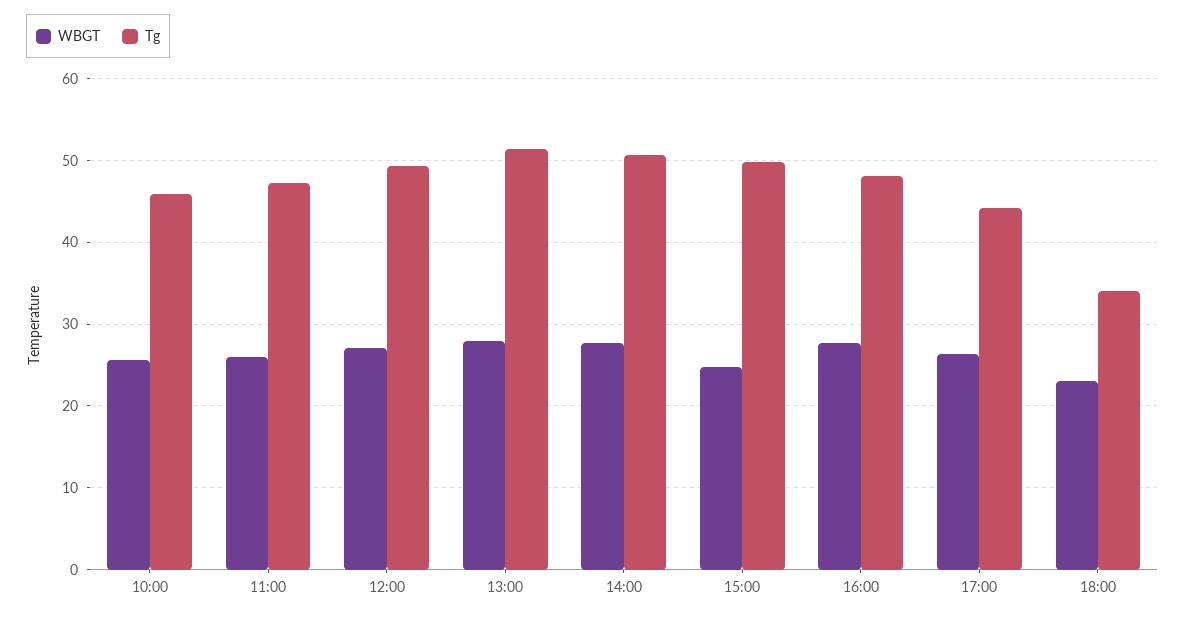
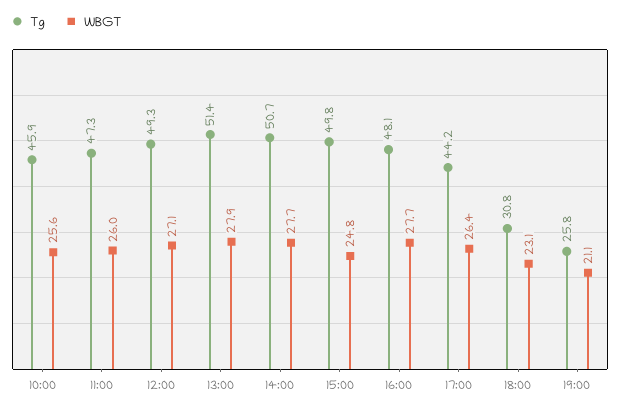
Tg, 18:00: 34 -> 30.8
Tg, 19:00: none -> 25.8
WBGT, 19:00: none -> 21.1

